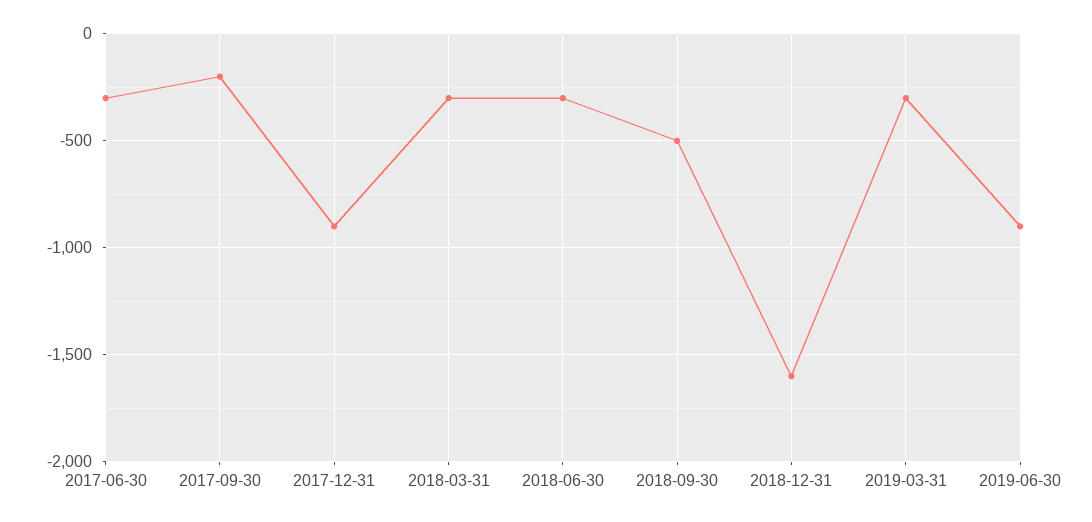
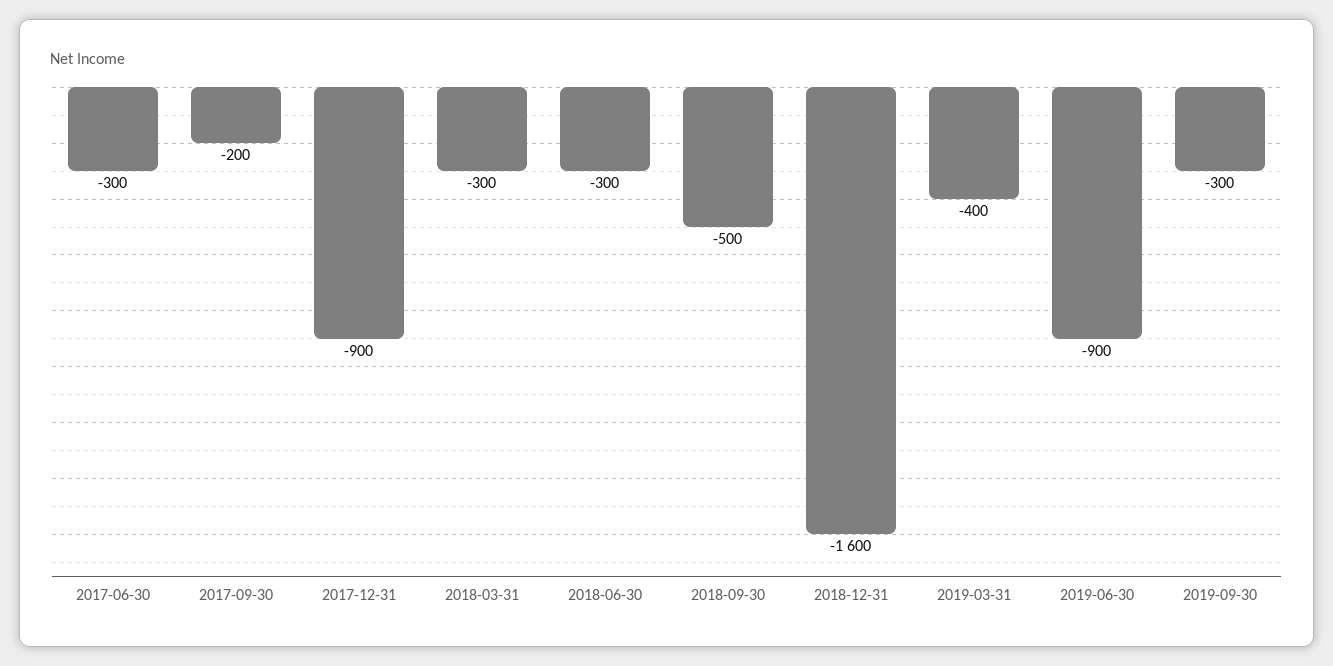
2019-03-31: -300 -> -400
2019-09-30: none -> -300

